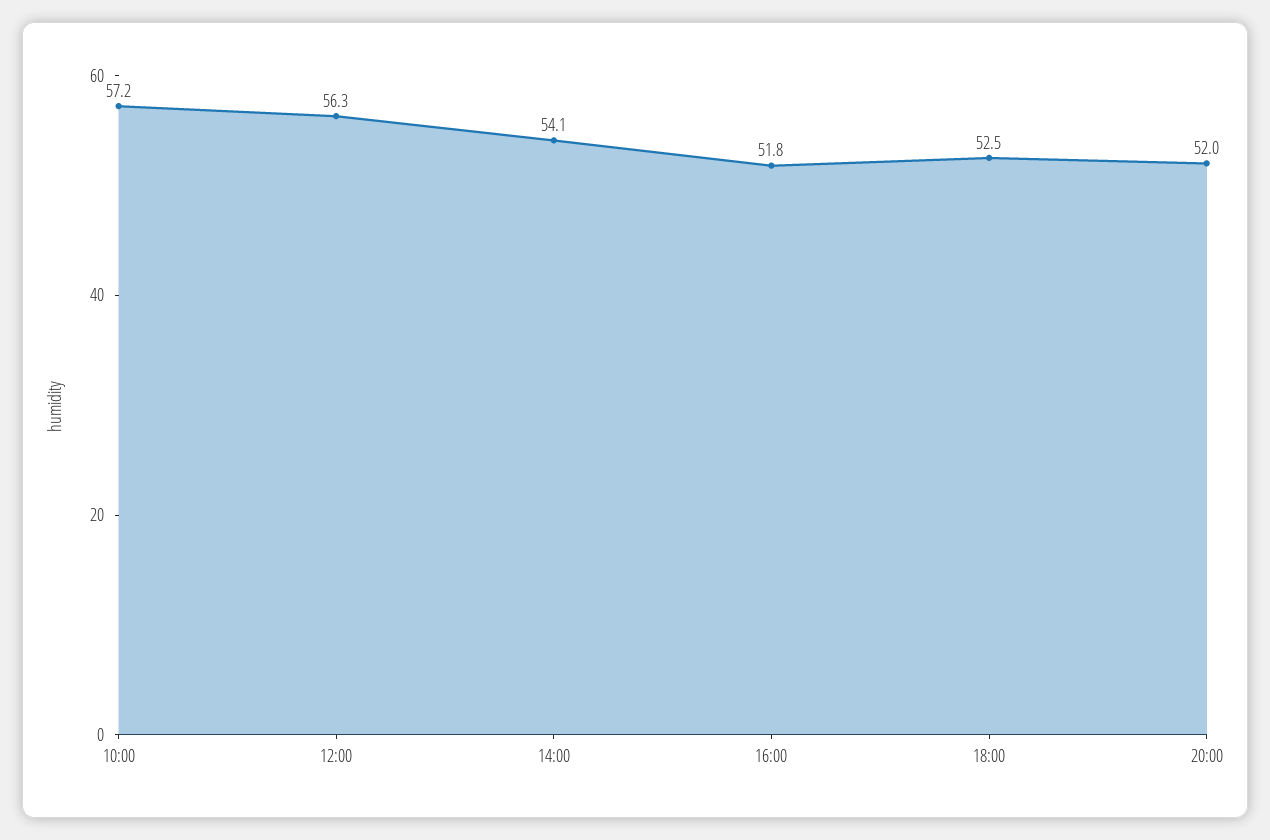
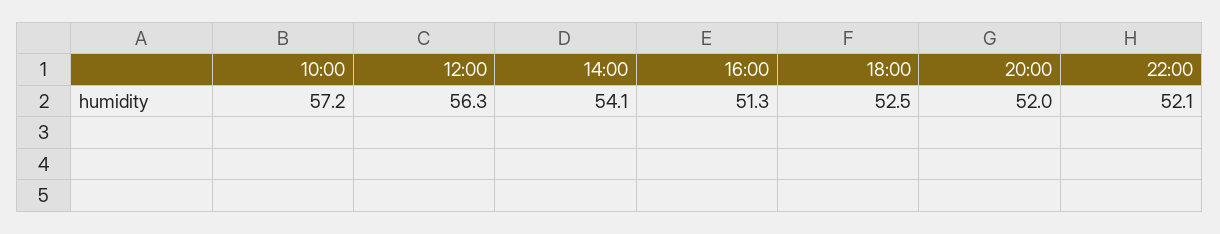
16:00: 51.8 -> 51.3
22:00: none -> 52.1

